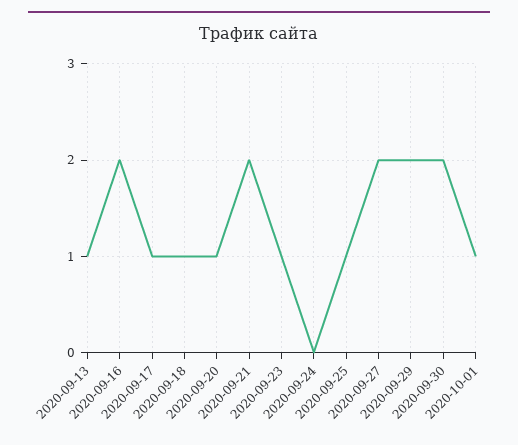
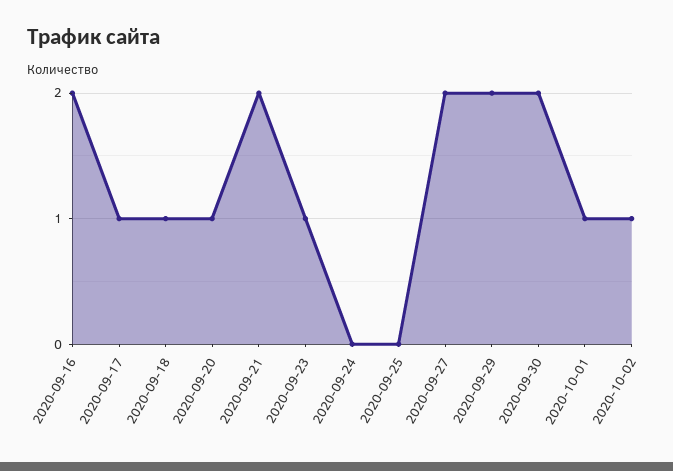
2020-09-13: 1 -> none
2020-09-25: 1 -> 0
2020-10-02: none -> 1

